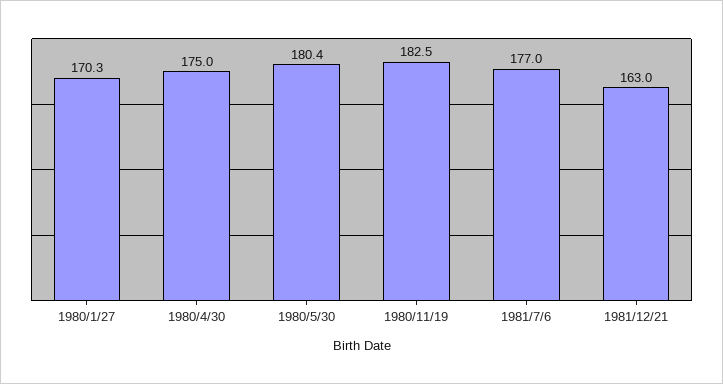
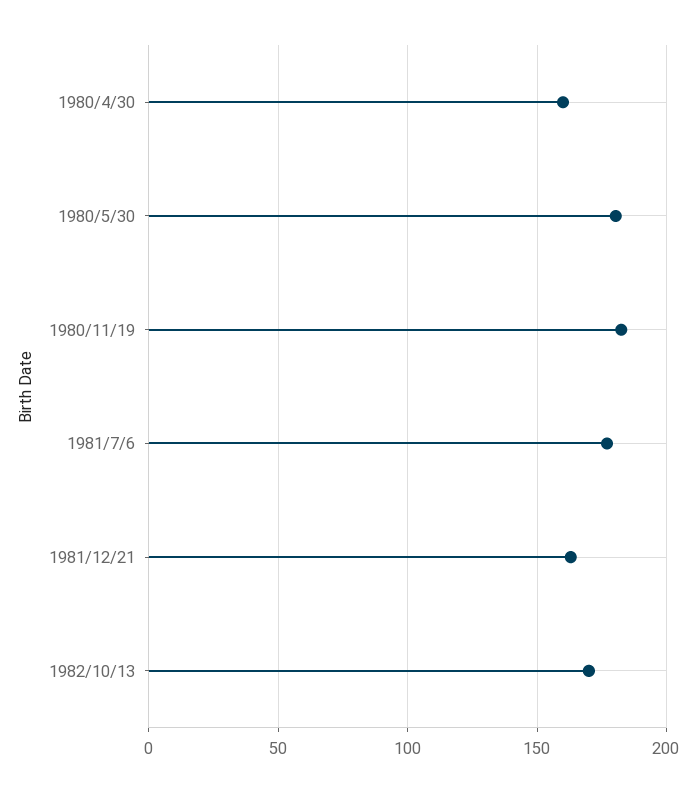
1980/1/27: 170.3 -> none
1980/4/30: 175 -> 160
1982/10/13: none -> 170

